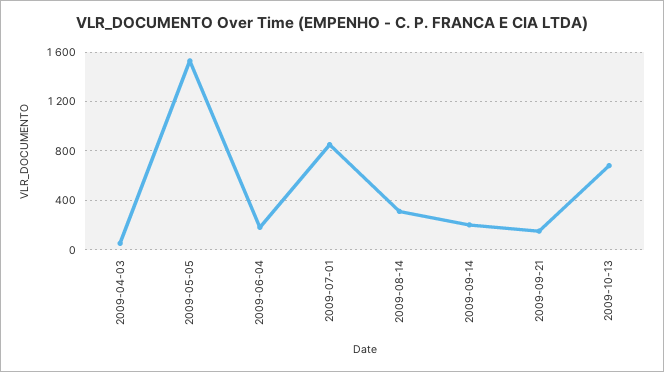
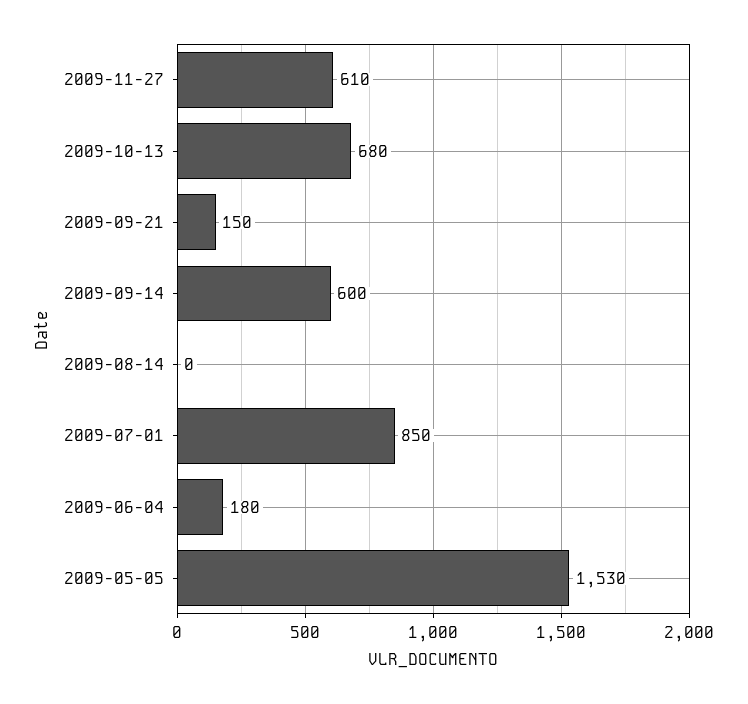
2009-04-03: 50 -> none
2009-08-14: 300 -> 0
2009-09-14: 200 -> 600
2009-11-27: none -> 610

